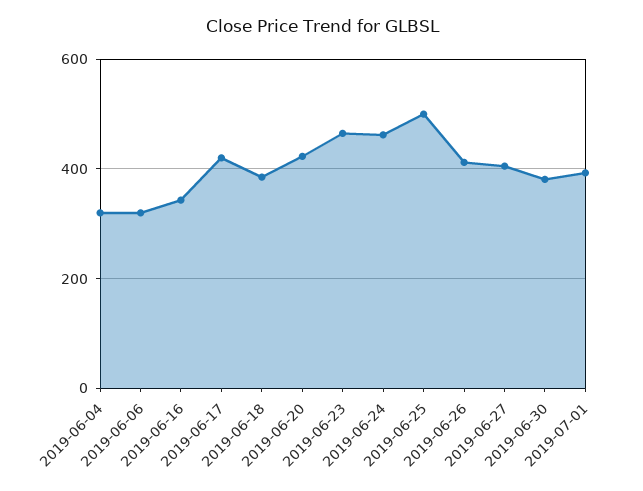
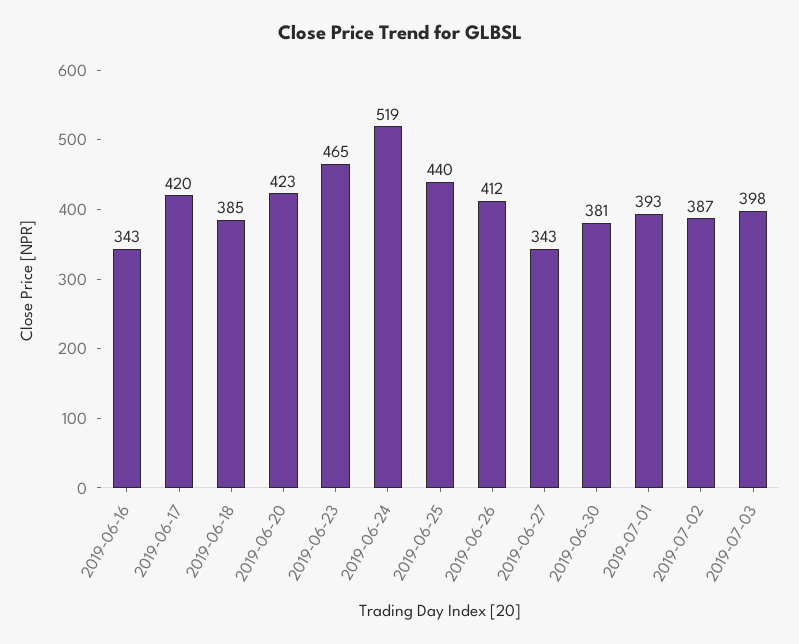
2019-06-04: 320 -> none
2019-06-06: 320 -> none
2019-06-24: 460 -> 519
2019-06-25: 500 -> 440
2019-06-27: 400 -> 343
2019-07-02: none -> 387
2019-07-03: none -> 398

